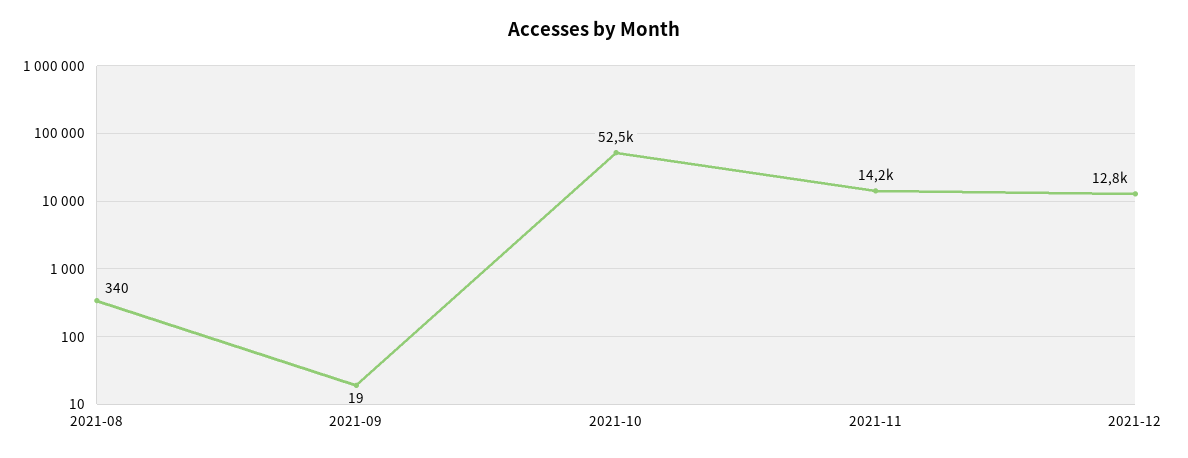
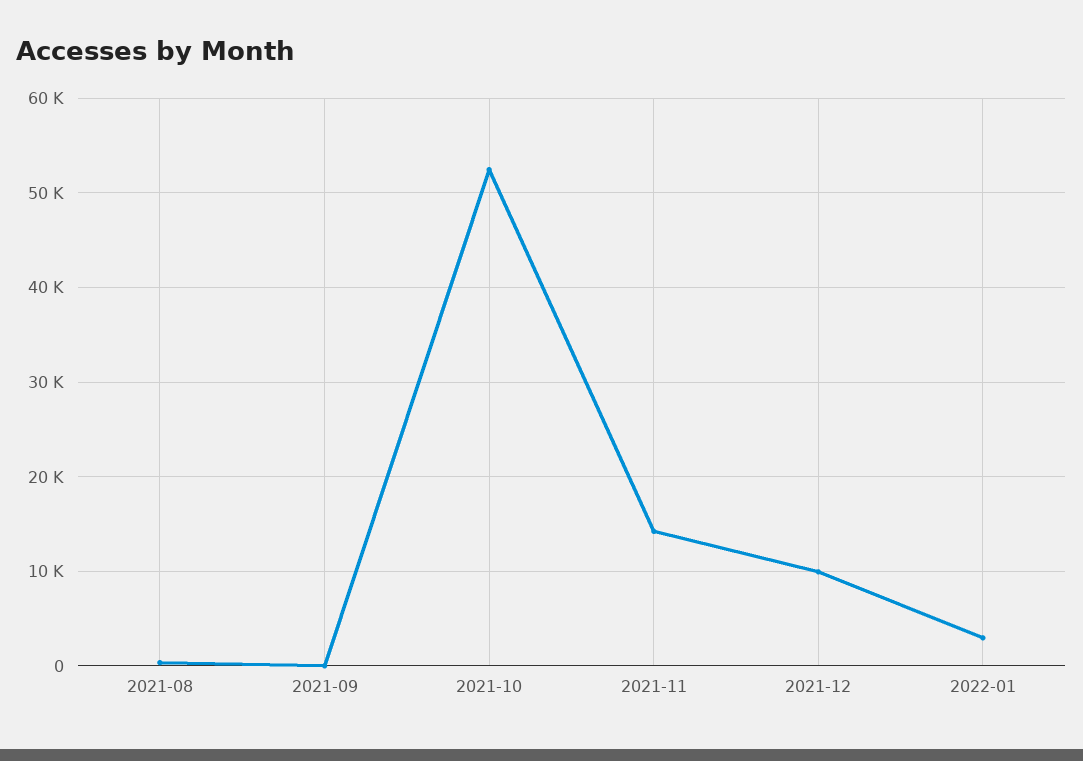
2021-12: 12800 -> 10000
2022-01: none -> 3000

